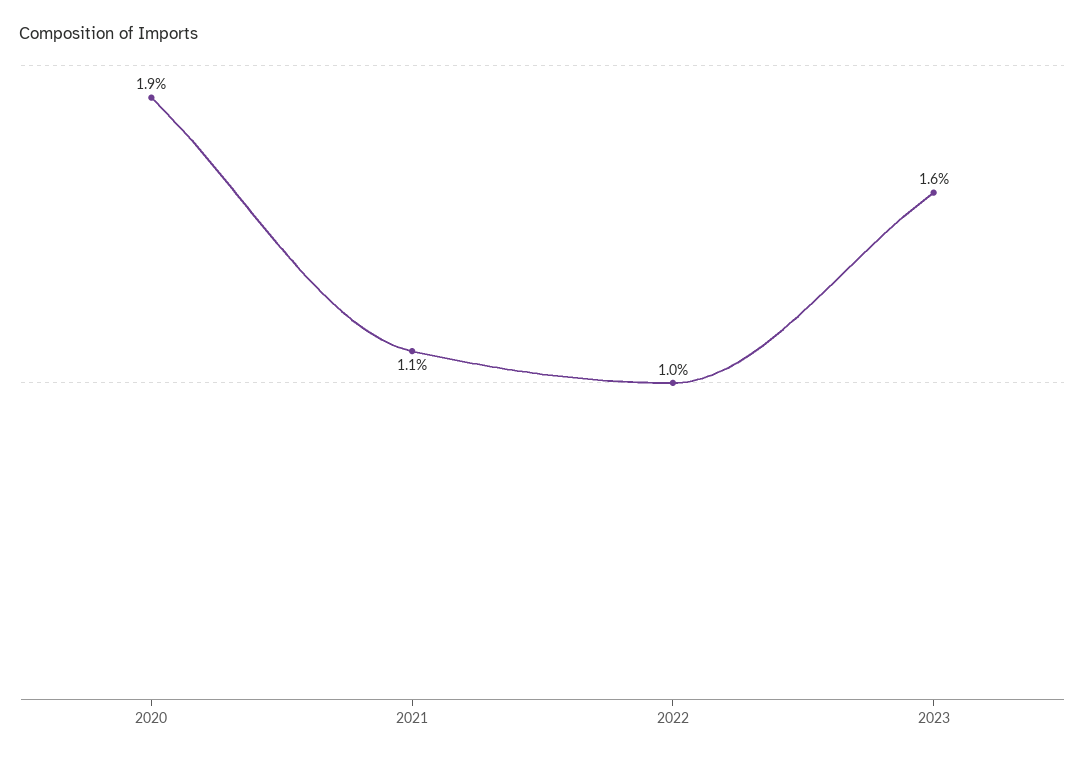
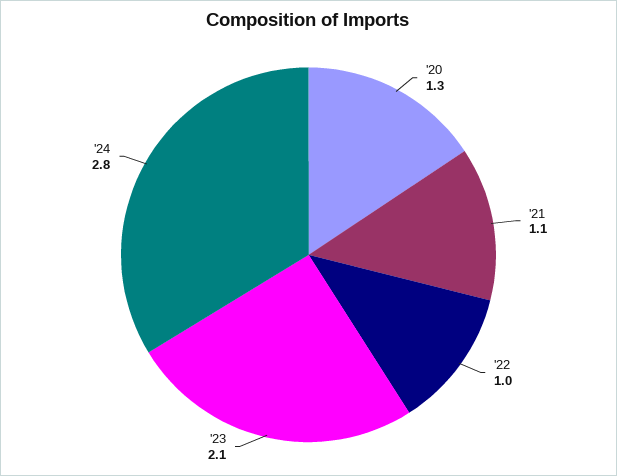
2020: 1.9 -> 1.3
2023: 1.6 -> 2.1
'24: none -> 2.8

